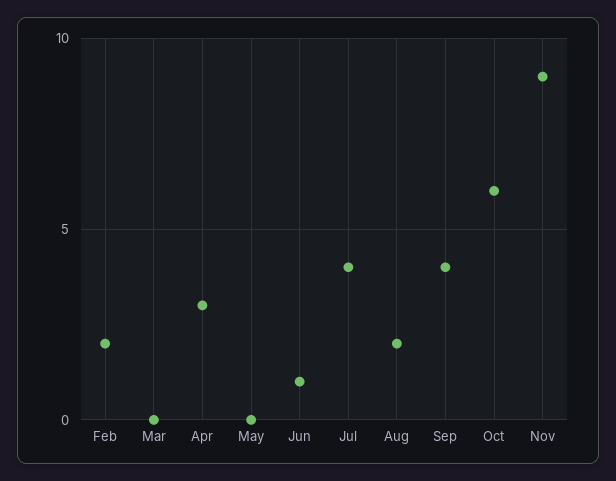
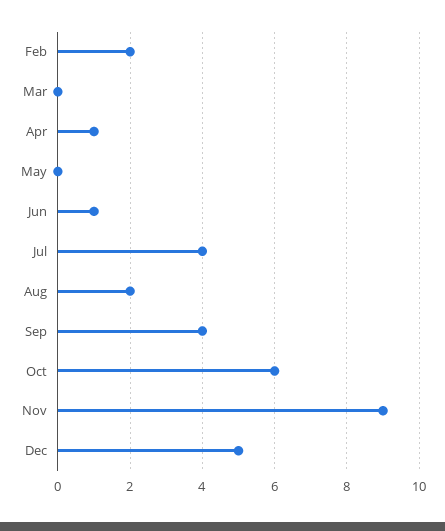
Apr: 3 -> 1
Dec: none -> 5

